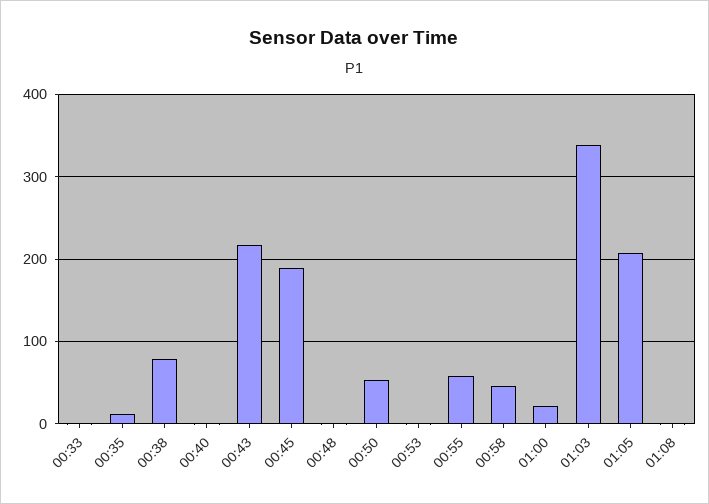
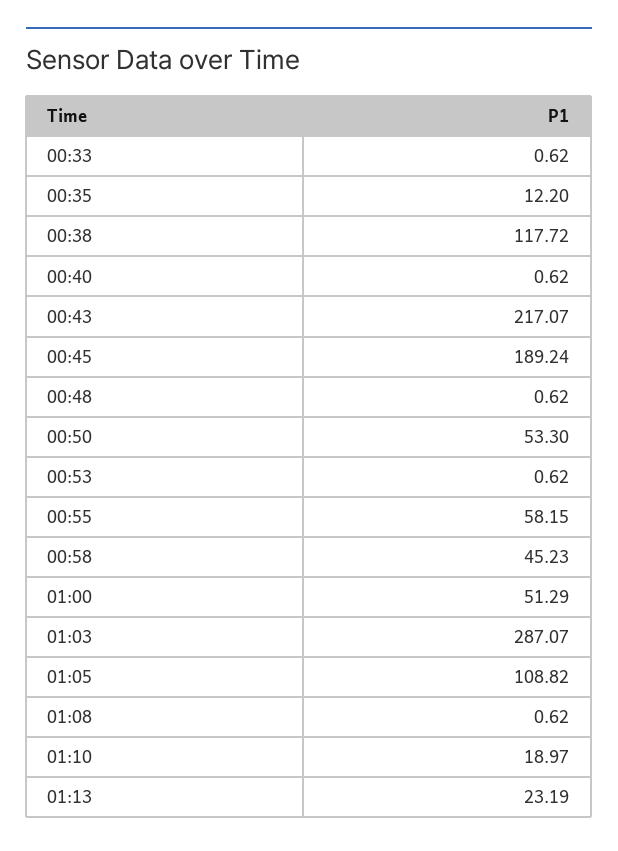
00:38: 80 -> 117.72
01:00: 20 -> 51.29
01:03: 340 -> 287.07
01:05: 210 -> 108.82
01:10: none -> 18.97
01:13: none -> 23.19

